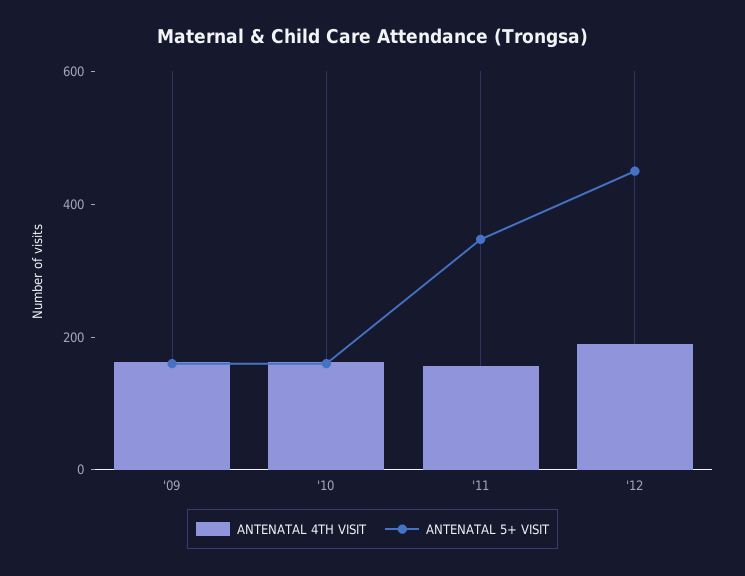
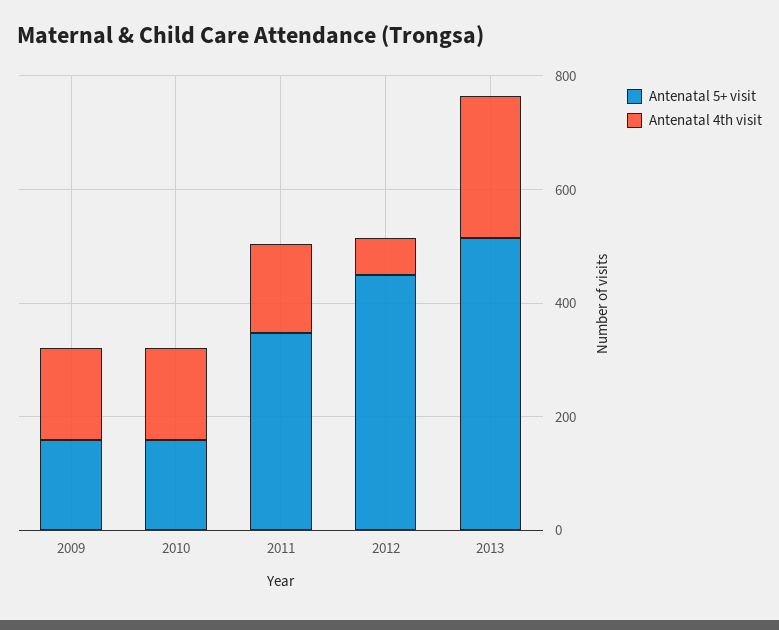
ANTENATAL 4TH VISIT, '12: 200 -> 50
ANTENATAL 5+ VISIT, 2013: none -> 500
ANTENATAL 4TH VISIT, 2013: none -> 250

